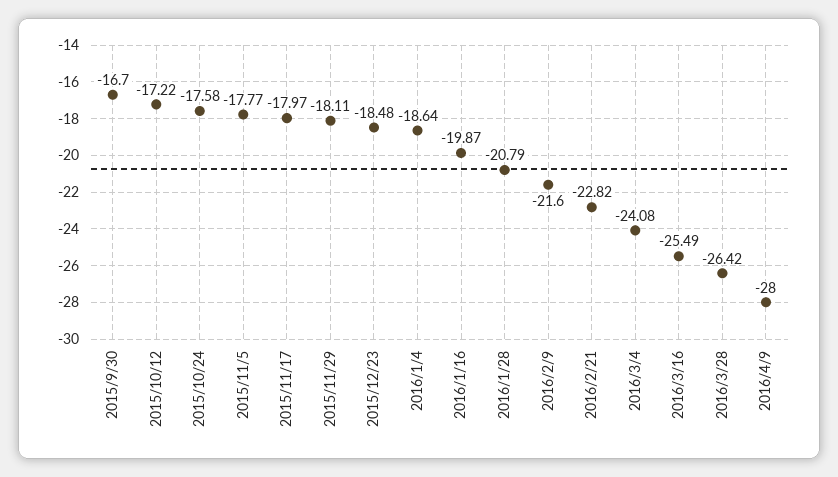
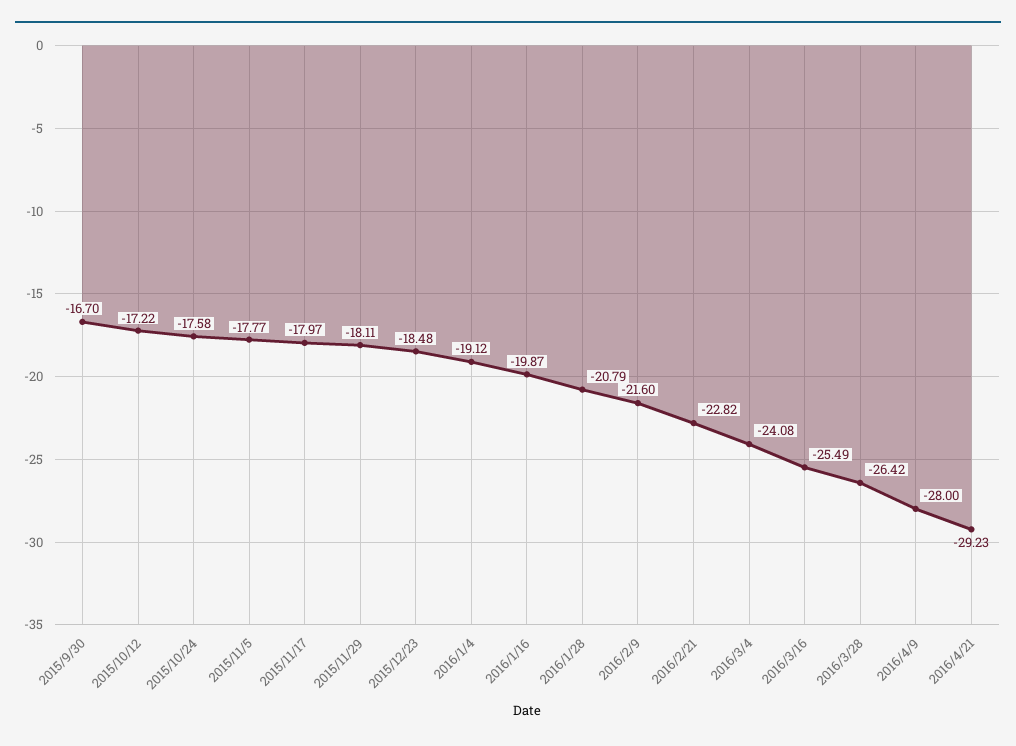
2016/1/4: -18.64 -> -19.12
2016/4/21: none -> -29.23

